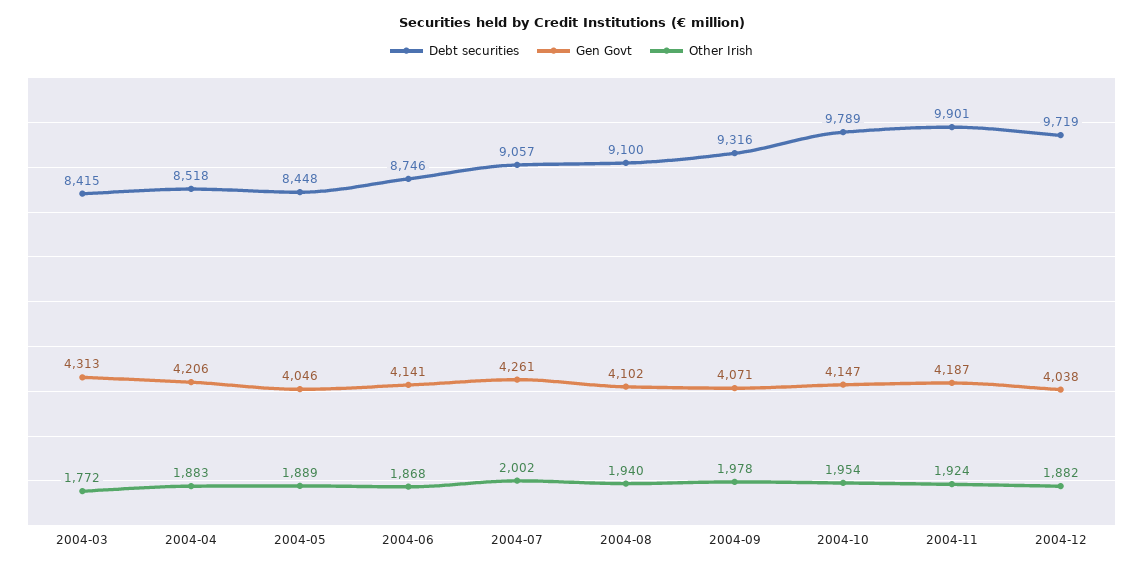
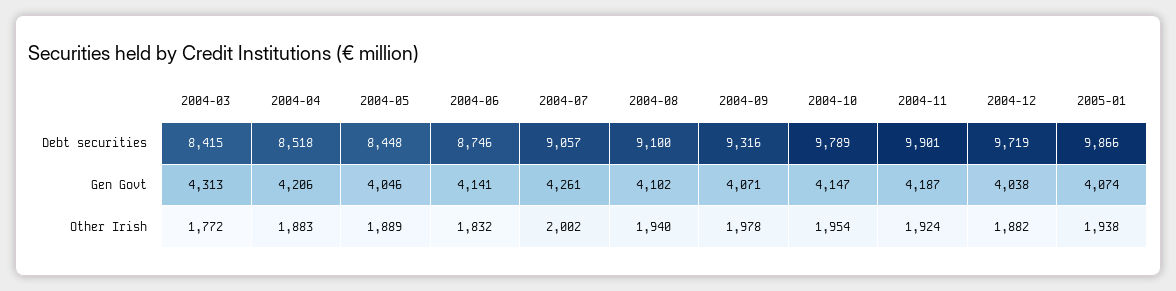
Other Irish, 2004-06: 1868 -> 1832
Debt securities, 2005-01: none -> 9866
Gen Govt, 2005-01: none -> 4074
Other Irish, 2005-01: none -> 1938

